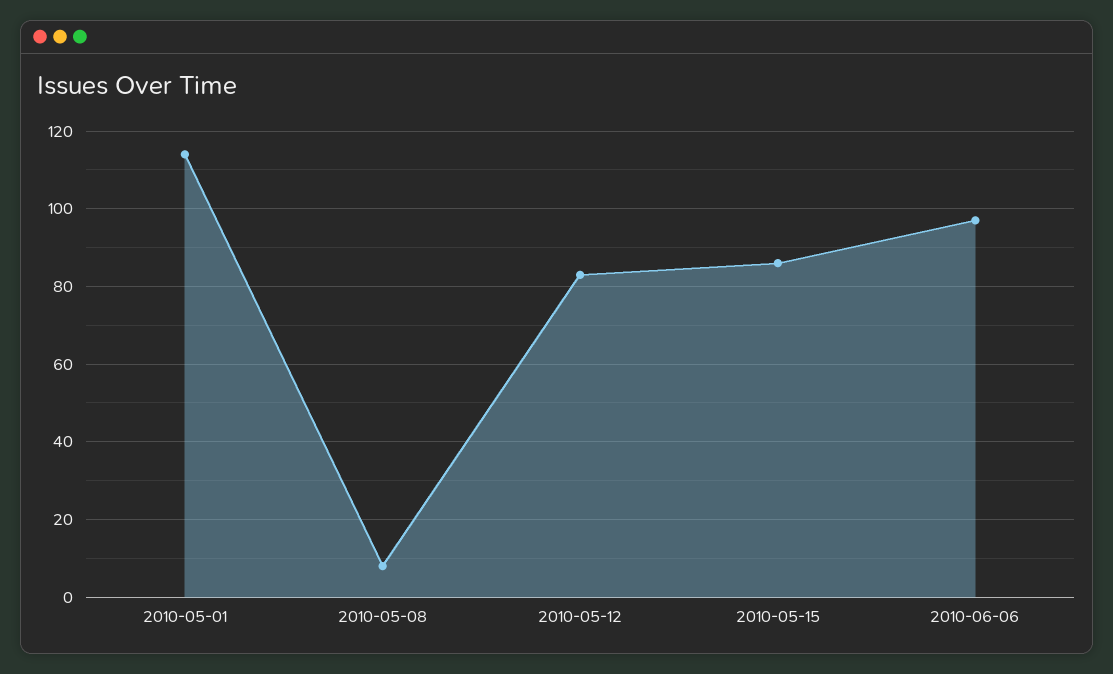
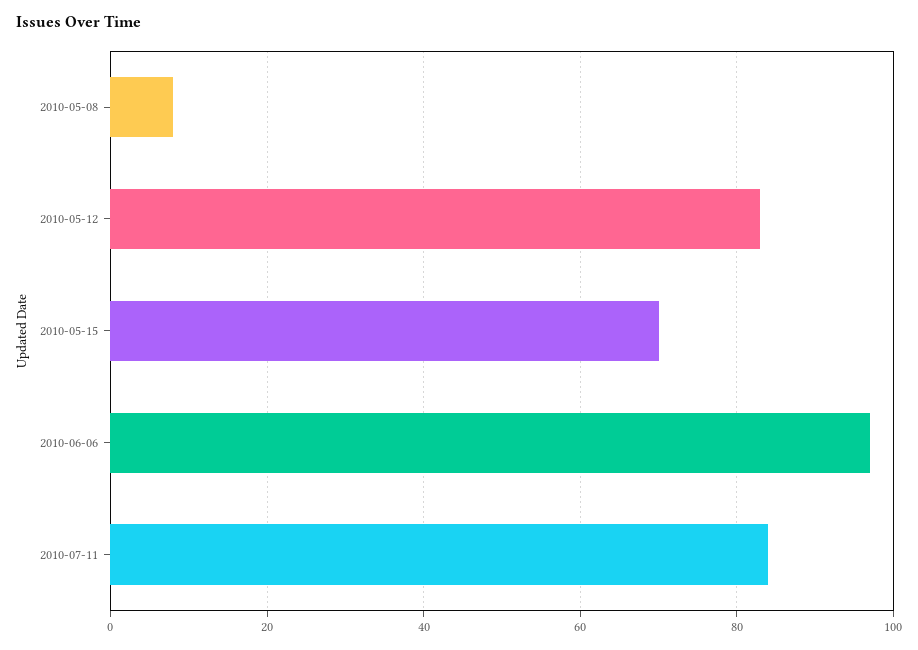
2010-05-01: 115 -> none
2010-05-15: 85 -> 70
2010-07-11: none -> 85

